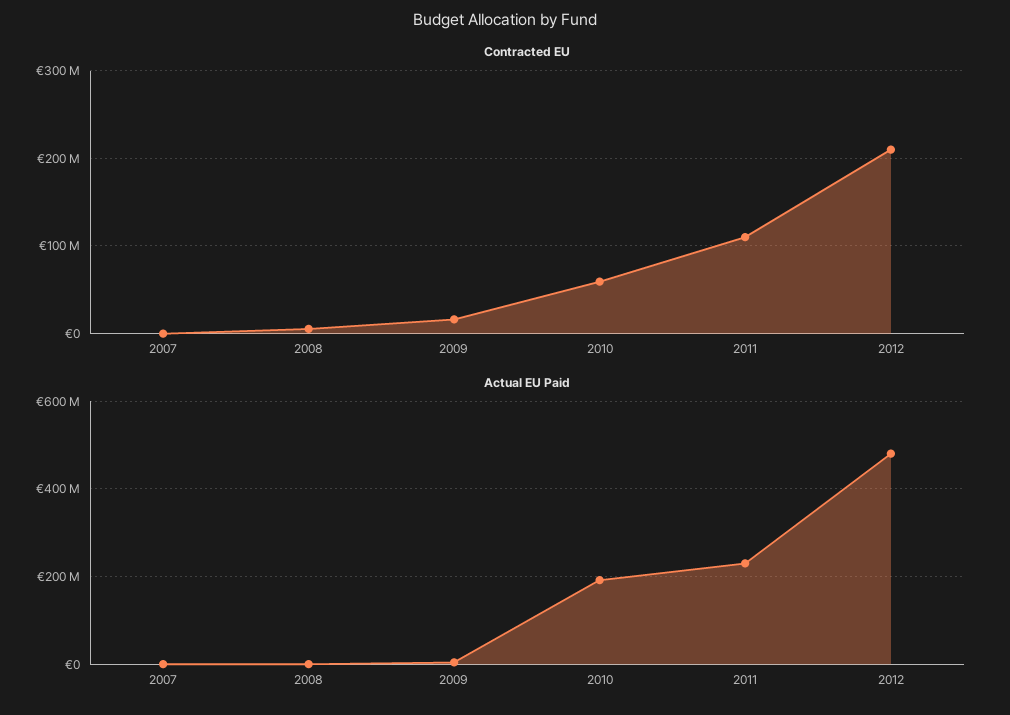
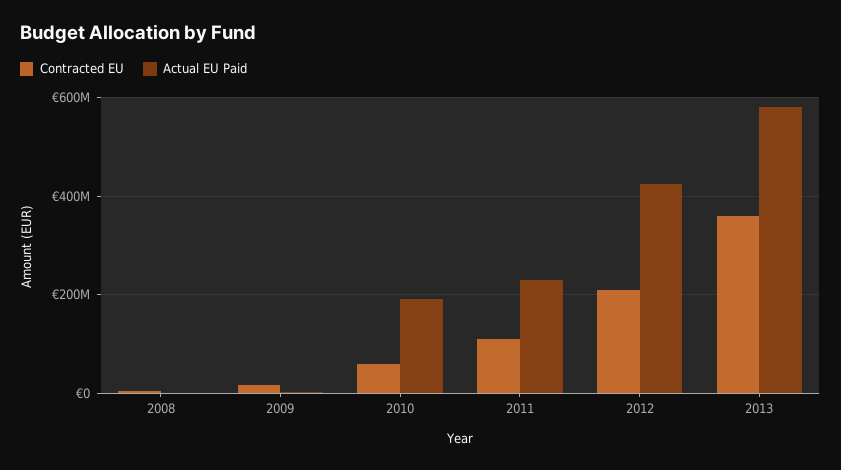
Contracted EU, 2007: 0 -> none
Actual EU Paid, 2007: 0 -> none
Actual EU Paid, 2012: 480000000 -> 420000000
Contracted EU, 2013: none -> 360000000
Actual EU Paid, 2013: none -> 580000000

